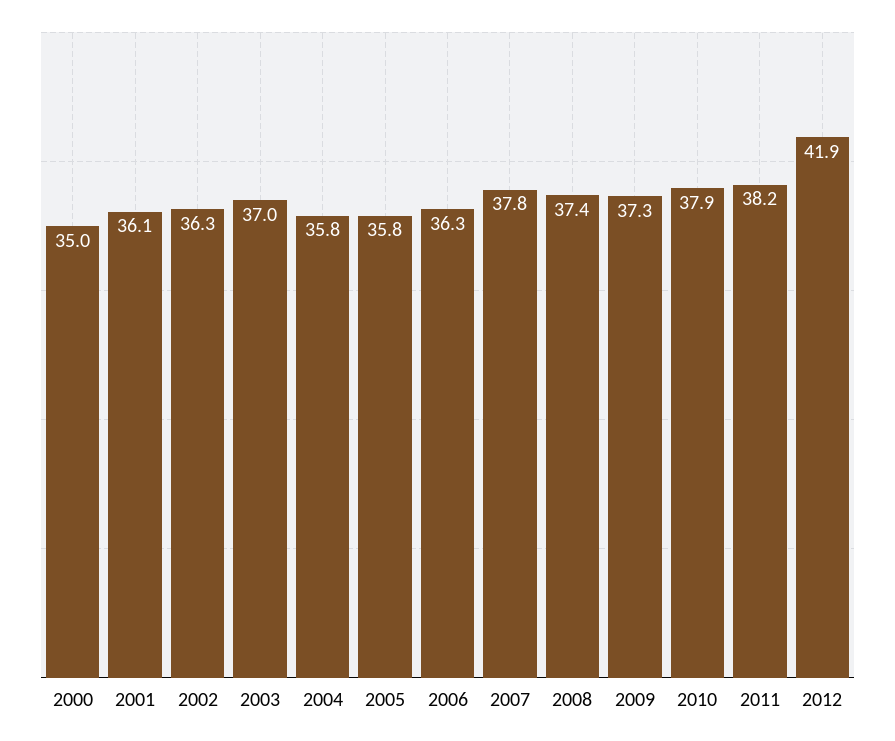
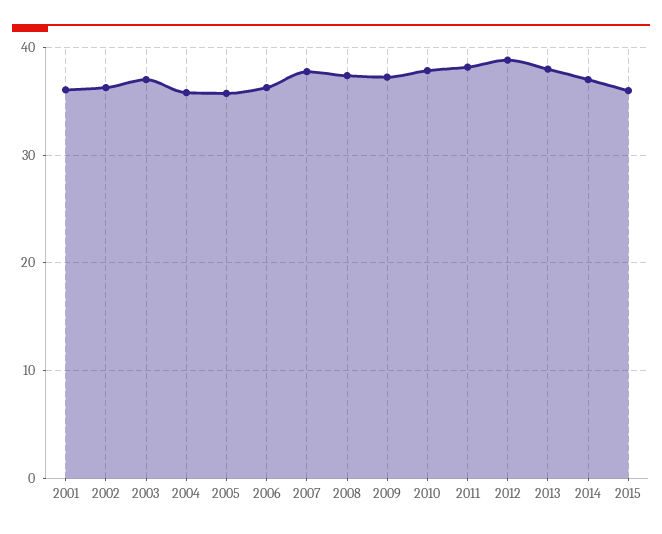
2000: 35 -> none
2012: 41.9 -> 39
2013: none -> 38
2014: none -> 37
2015: none -> 36

